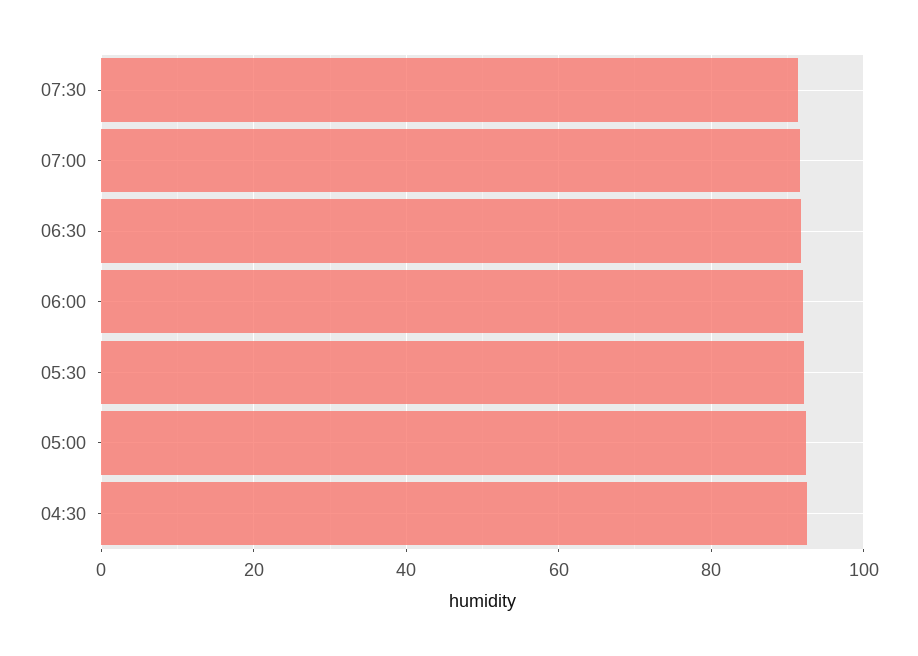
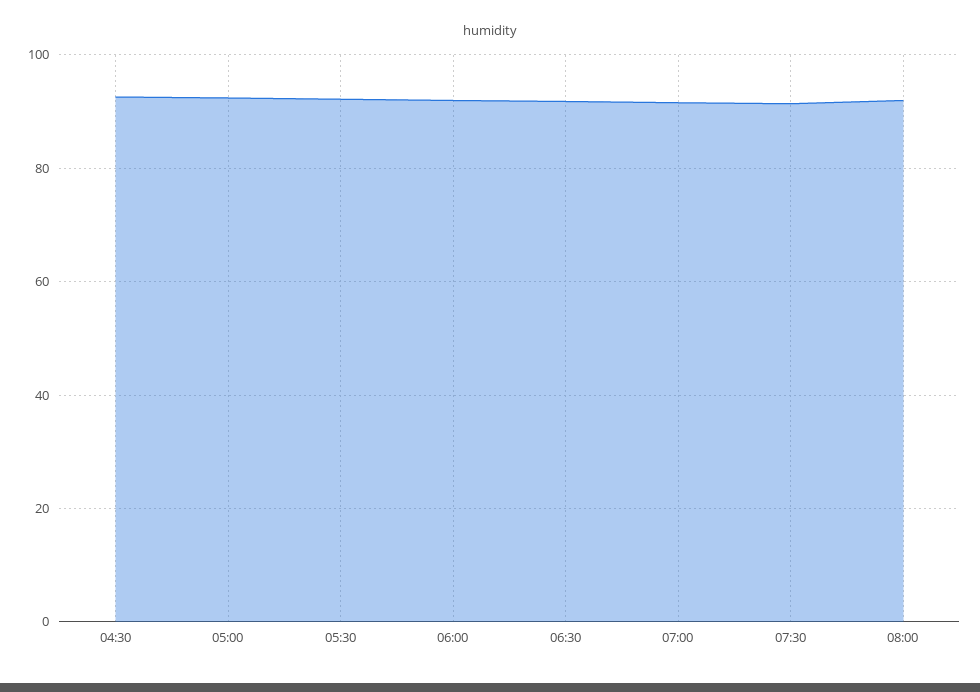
08:00: none -> 92

